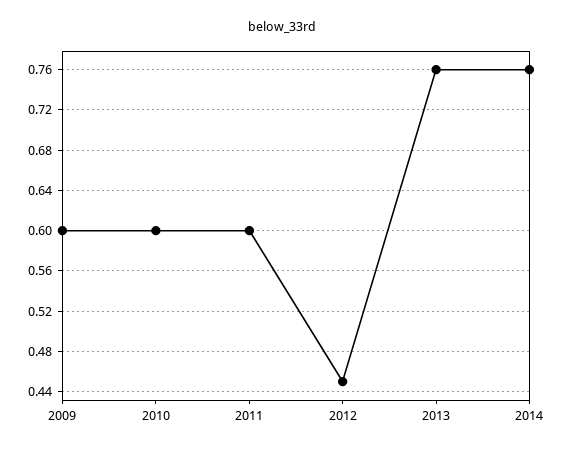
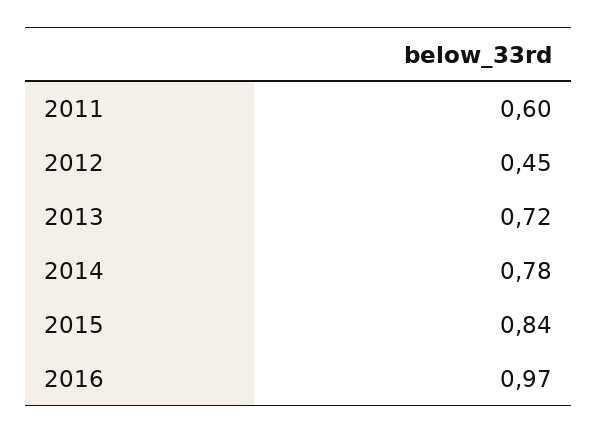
2009: 0.6 -> none
2010: 0.6 -> none
2013: 0.76 -> 0.72
2014: 0.76 -> 0.78
2015: none -> 0.84
2016: none -> 0.97

